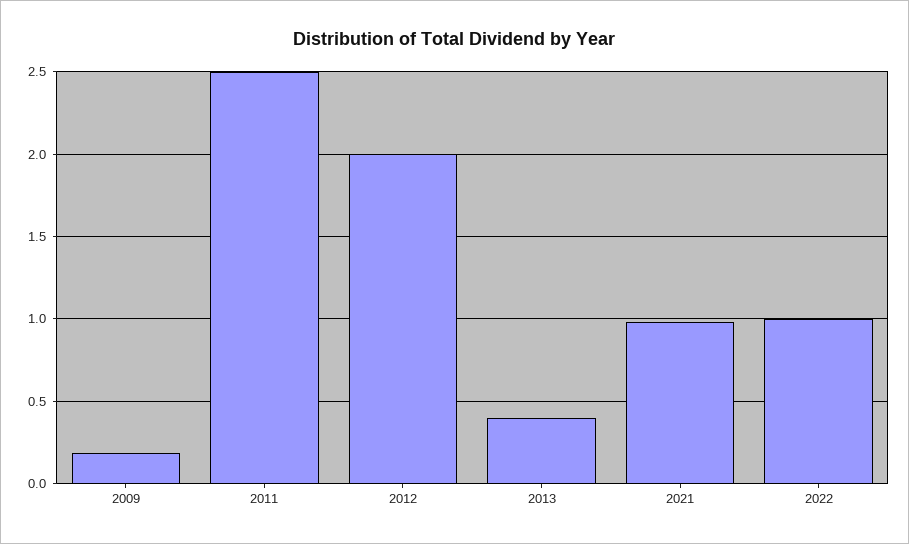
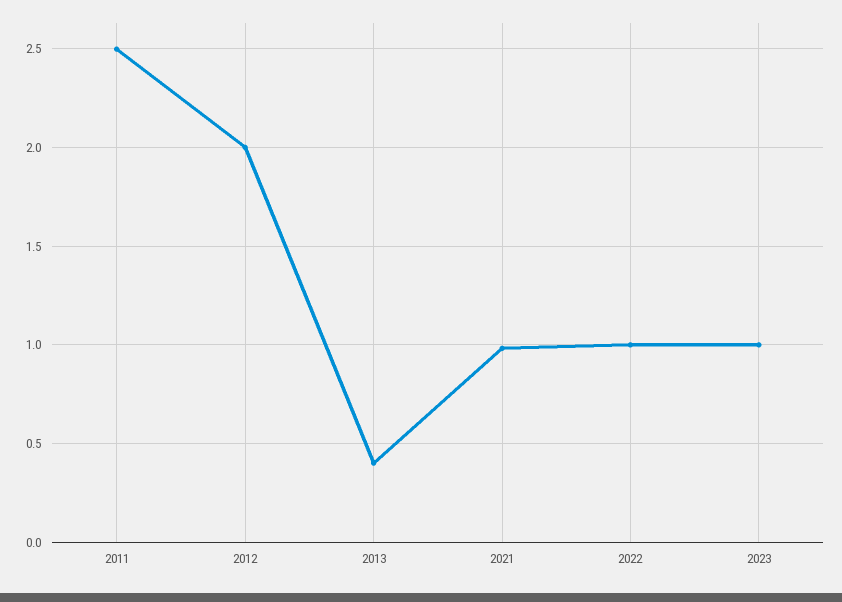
2009: 0.2 -> none
2023: none -> 1

